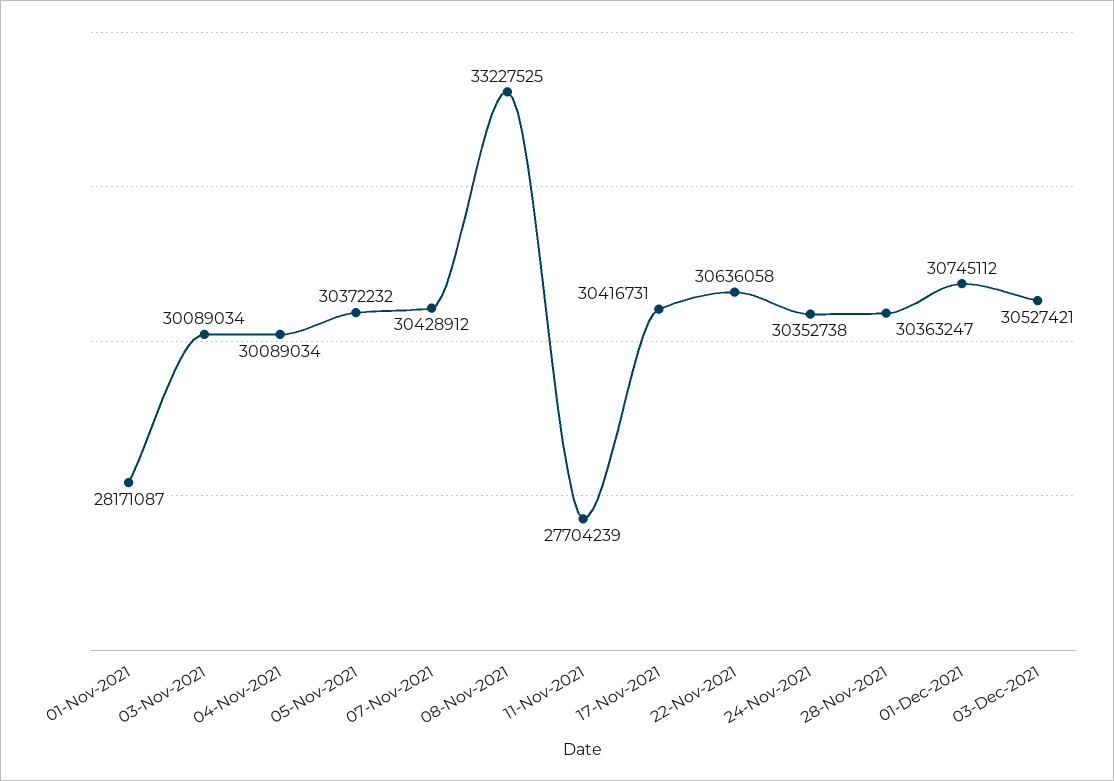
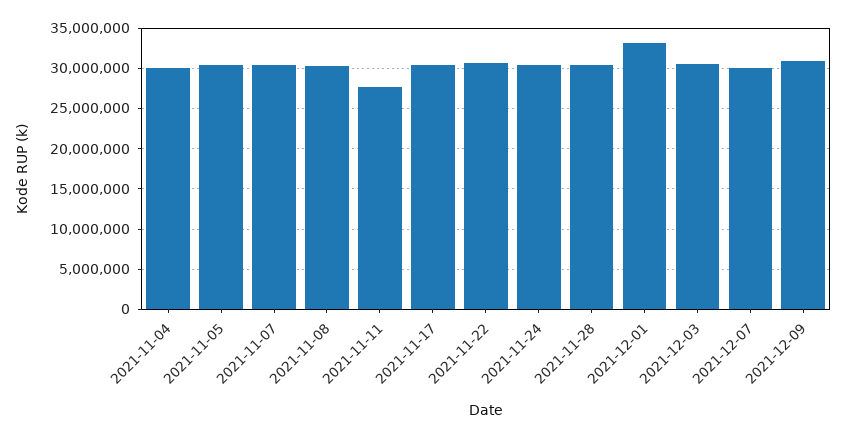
01-Nov-2021: 28171087 -> none
03-Nov-2021: 30089034 -> none
08-Nov-2021: 33227525 -> 30000000
01-Dec-2021: 30745112 -> 33000000
2021-12-07: none -> 30000000
2021-12-09: none -> 31000000

